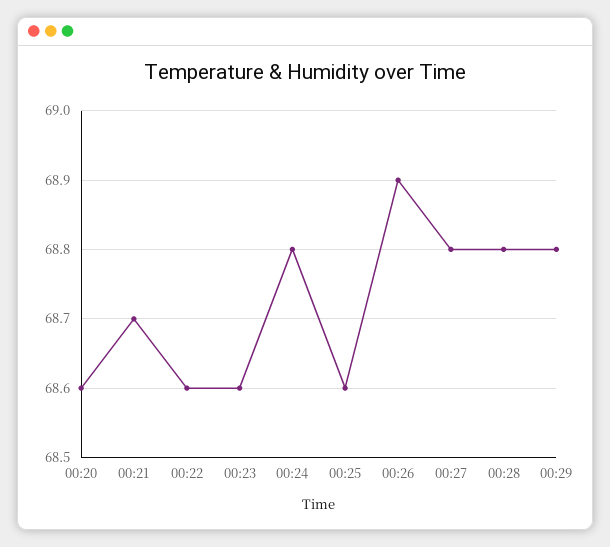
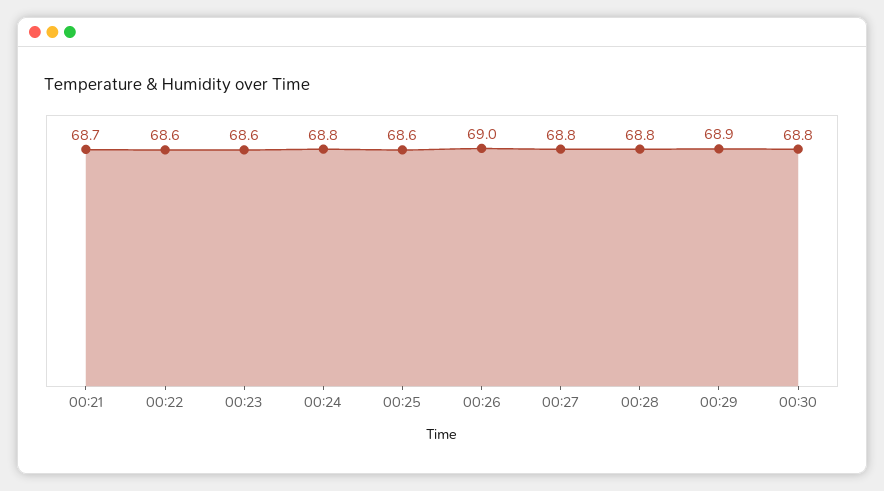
00:20: 68.6 -> none
00:26: 68.9 -> 69
00:29: 68.8 -> 68.9
00:30: none -> 68.8

